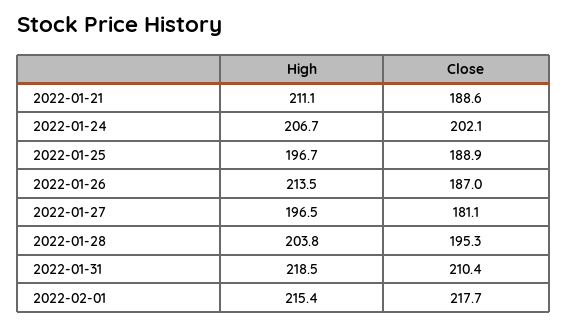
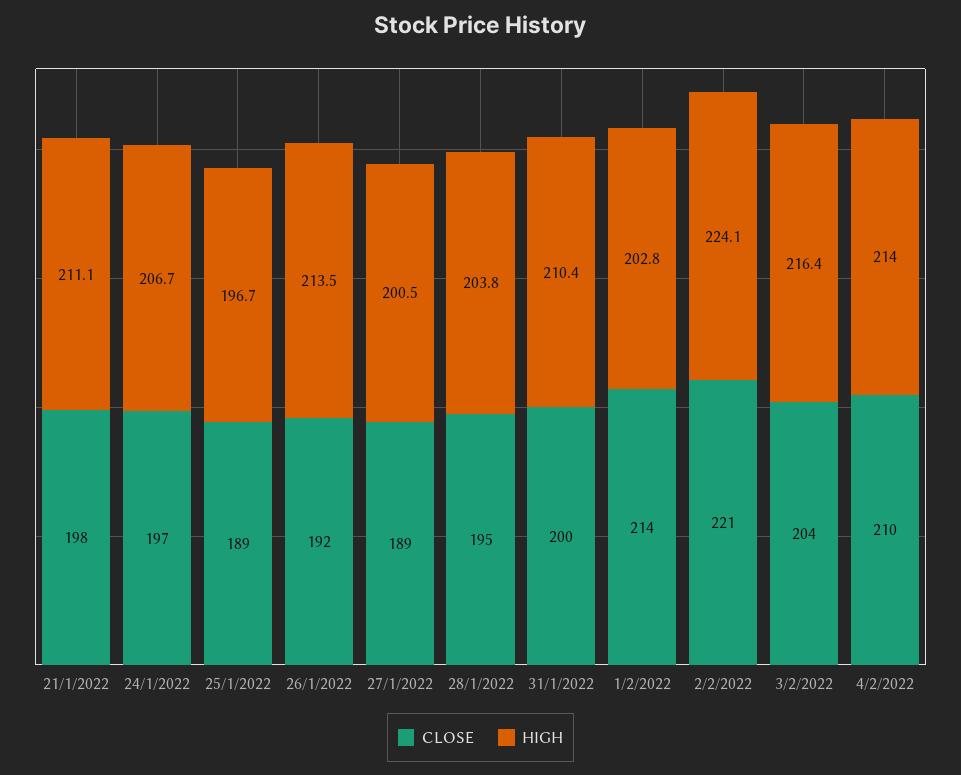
Close, 2022-01-21: 188.6 -> 198
Close, 2022-01-24: 202.1 -> 197
Close, 2022-01-26: 187 -> 192
High, 2022-01-27: 196.5 -> 200.5
Close, 2022-01-27: 181.1 -> 189
High, 2022-01-31: 218.5 -> 210.4
Close, 2022-01-31: 210.4 -> 200
High, 2022-02-01: 215.4 -> 202.8
Close, 2022-02-01: 217.7 -> 214
Close, 2/2/2022: none -> 221
High, 2/2/2022: none -> 224.1
Close, 3/2/2022: none -> 204
High, 3/2/2022: none -> 216.4
Close, 4/2/2022: none -> 210
High, 4/2/2022: none -> 214

